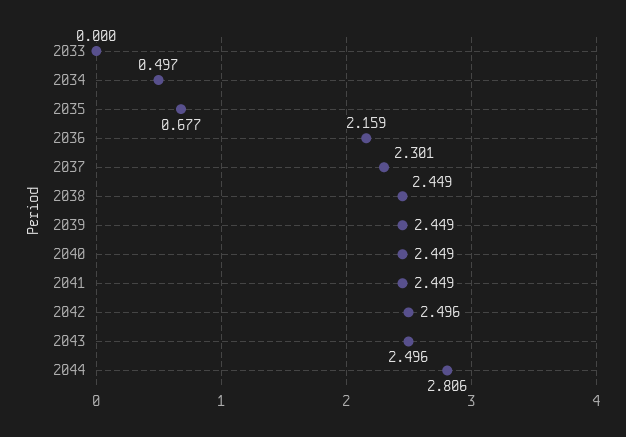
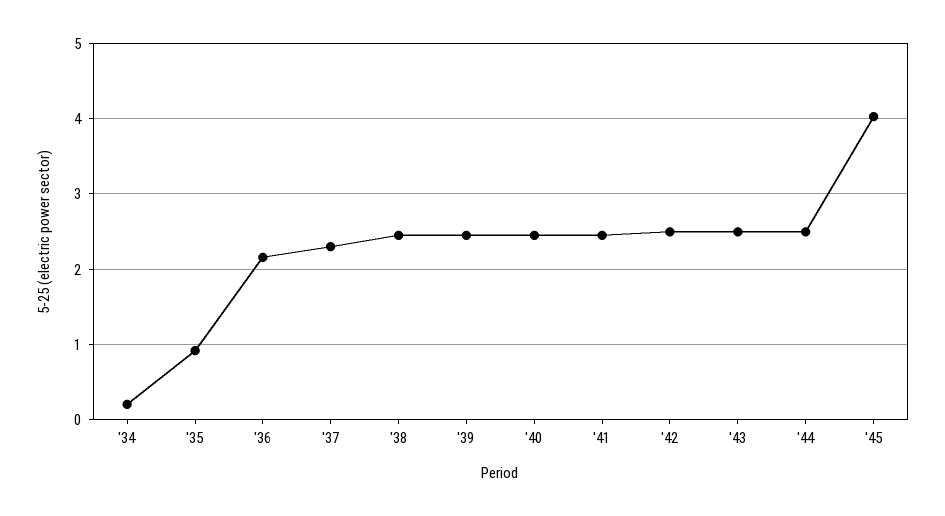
2033: 0 -> none
2034: 0.497 -> 0.2
2035: 0.677 -> 0.9
2044: 2.806 -> 2.5
'45: none -> 4

